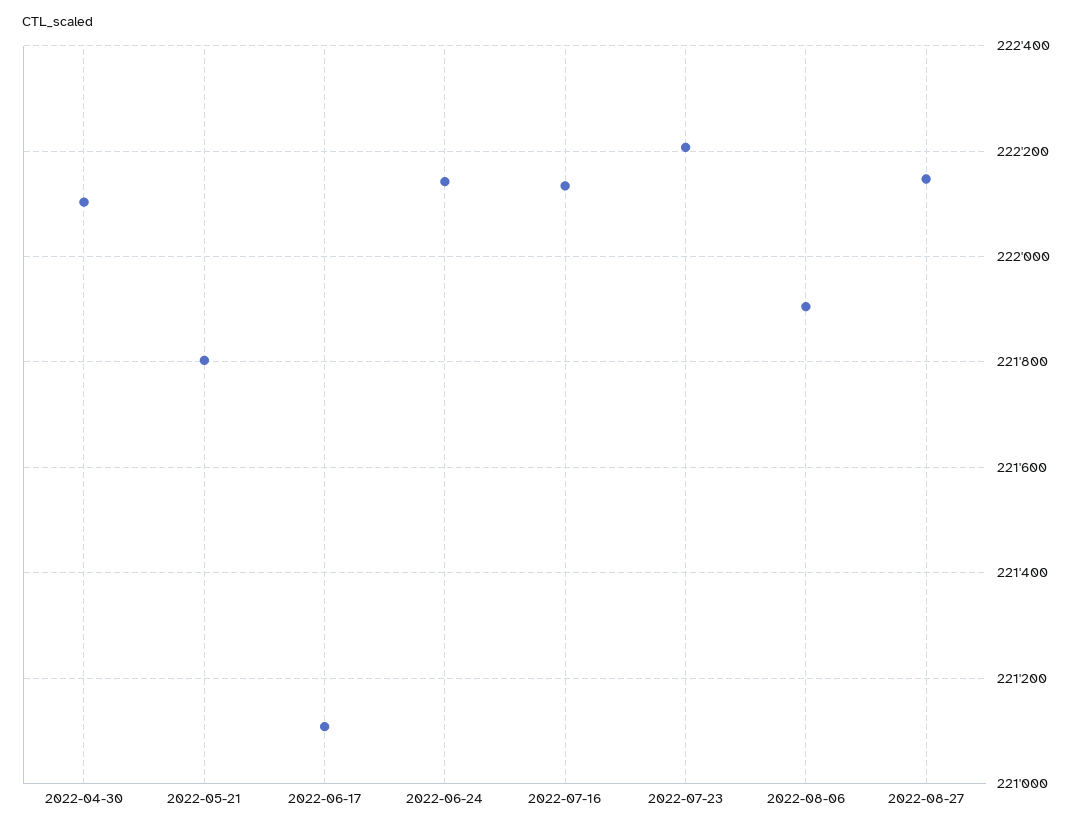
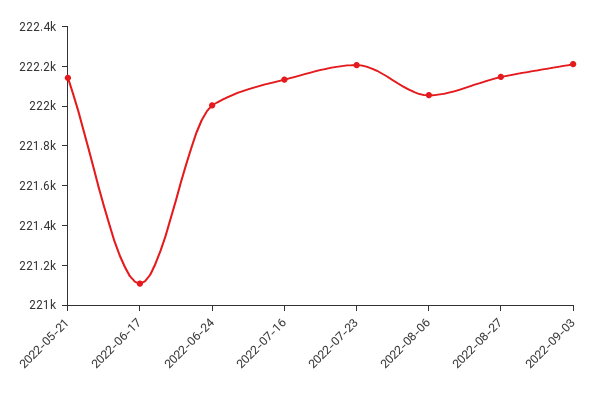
2022-04-30: 222100 -> none
2022-05-21: 221800 -> 222150
2022-06-24: 222140 -> 222000
2022-08-06: 221900 -> 222050
2022-09-03: none -> 222200

